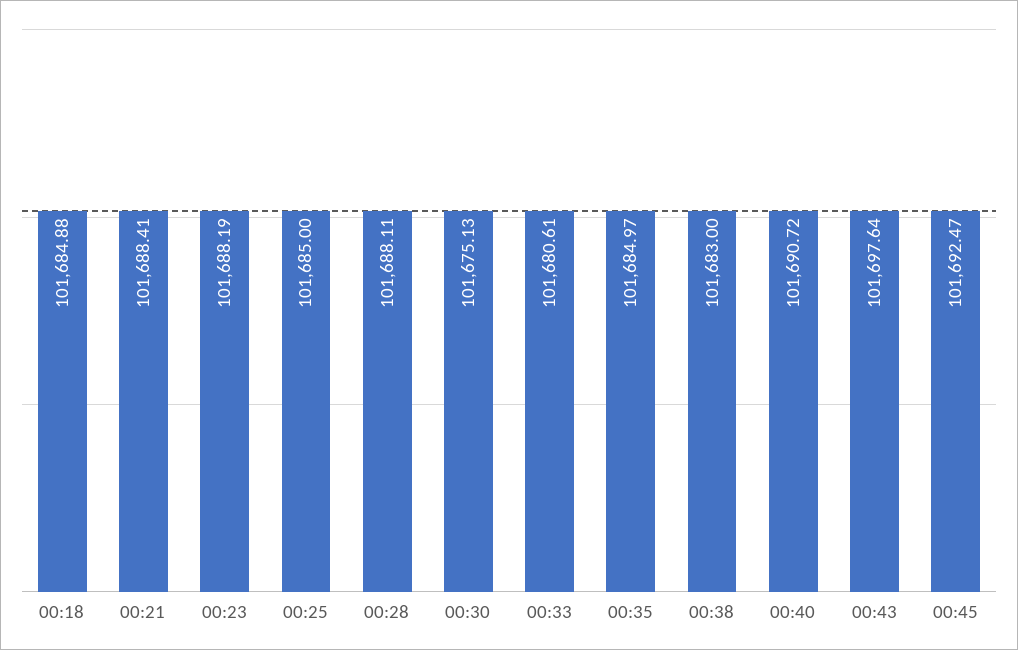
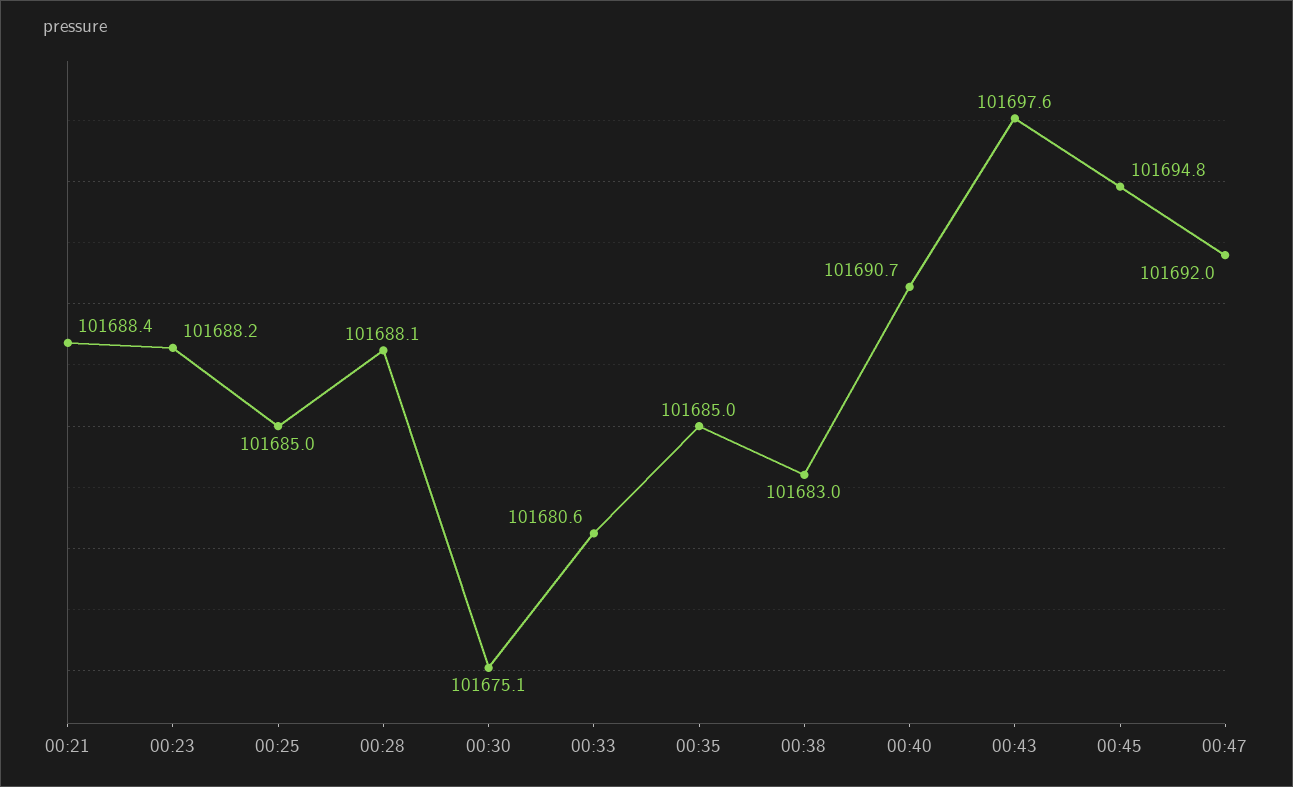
00:18: 101684.88 -> none
00:45: 101692.47 -> 101694.8
00:47: none -> 101692

